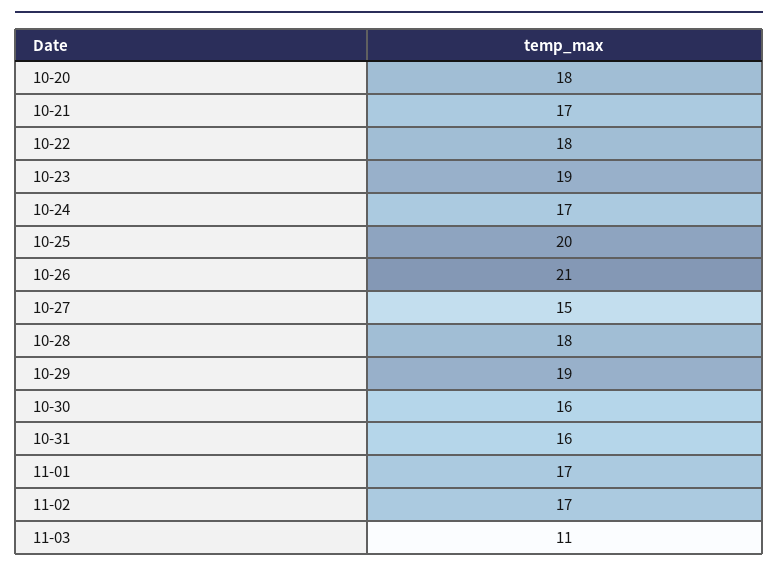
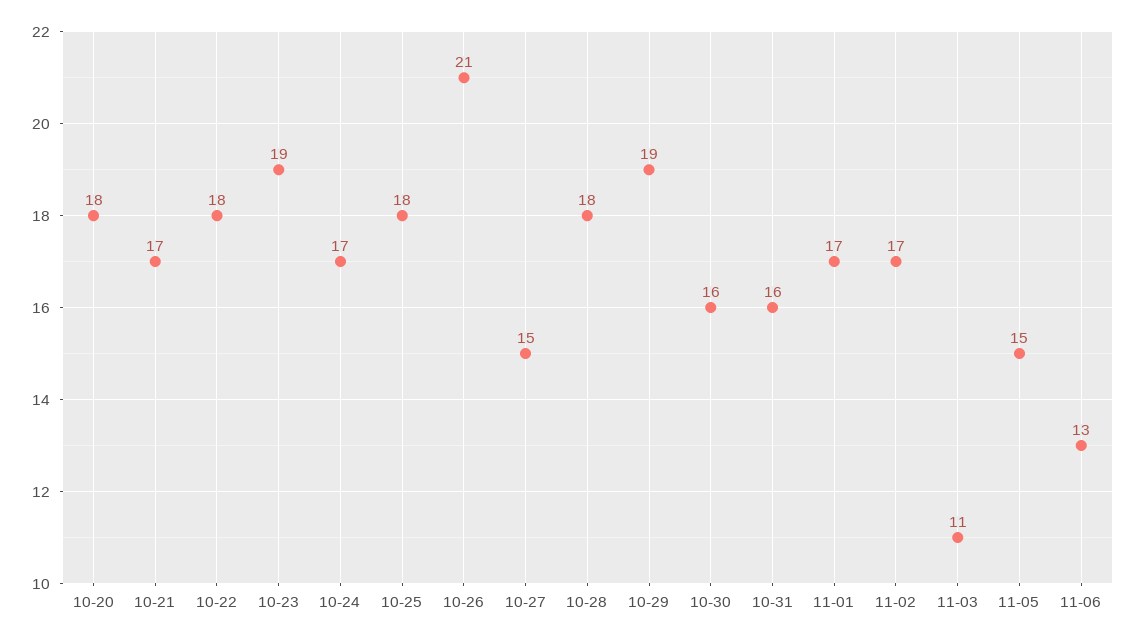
10-25: 20 -> 18
11-05: none -> 15
11-06: none -> 13

